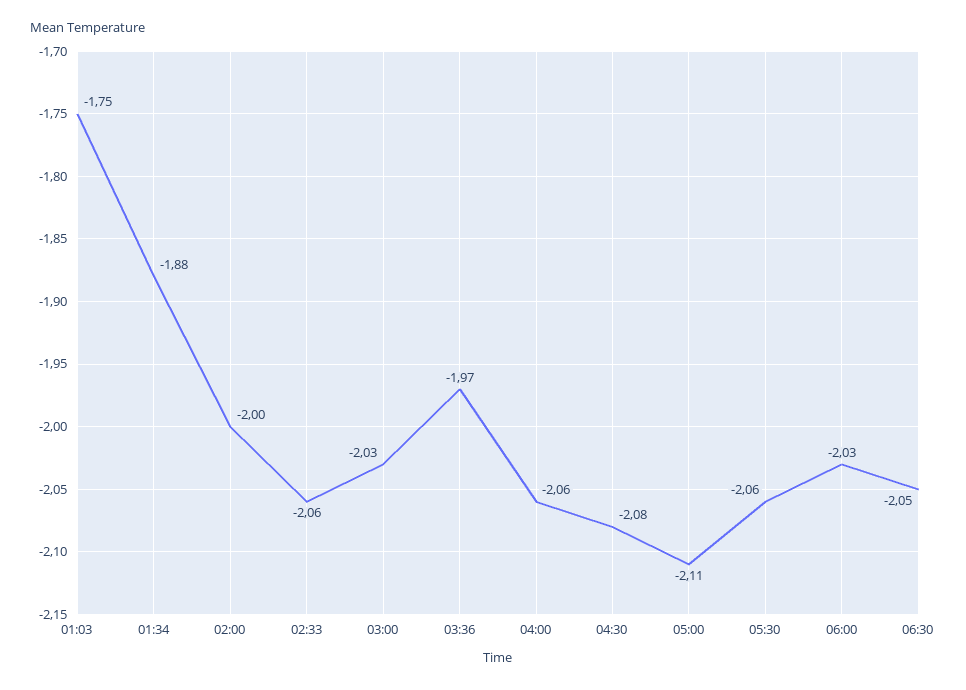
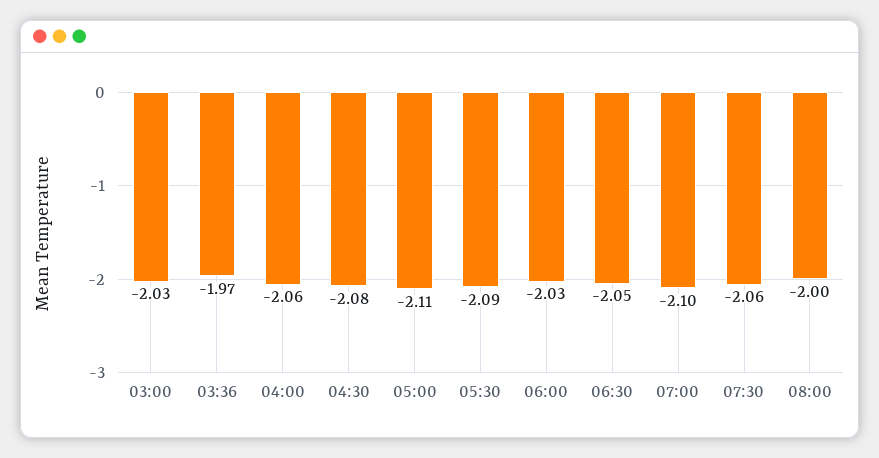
01:03: -1.75 -> none
01:34: -1.88 -> none
02:00: -2 -> none
02:33: -2.06 -> none
05:30: -2.06 -> -2.09
07:00: none -> -2.1
07:30: none -> -2.06
08:00: none -> -2

